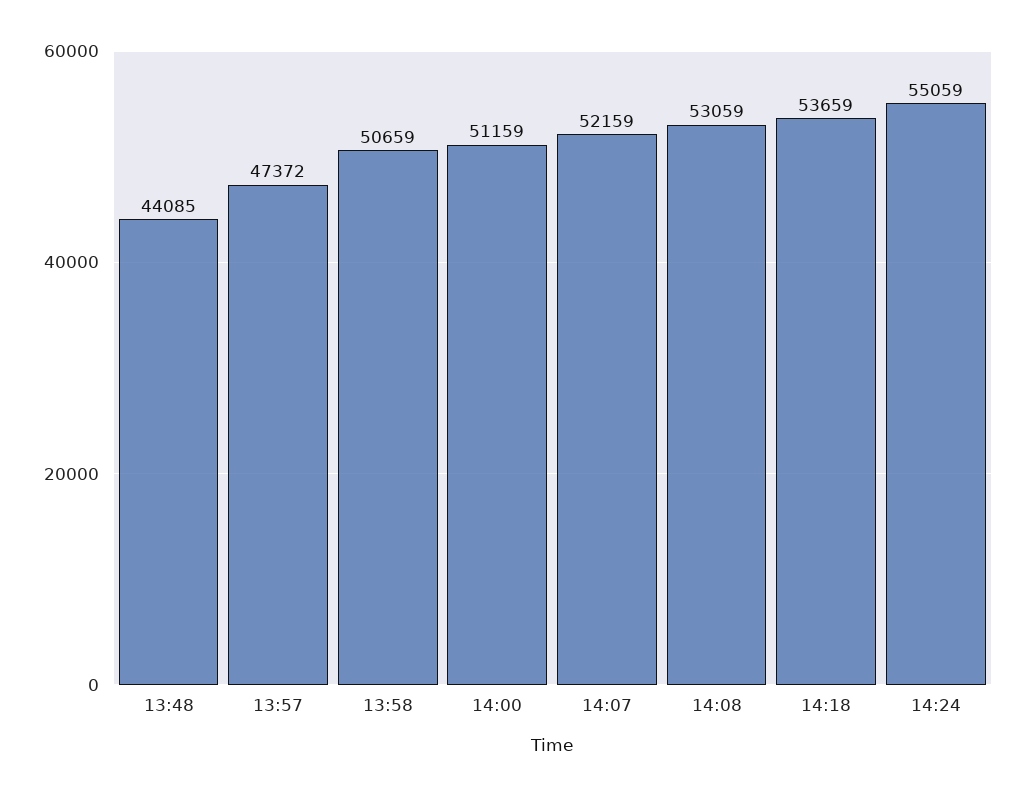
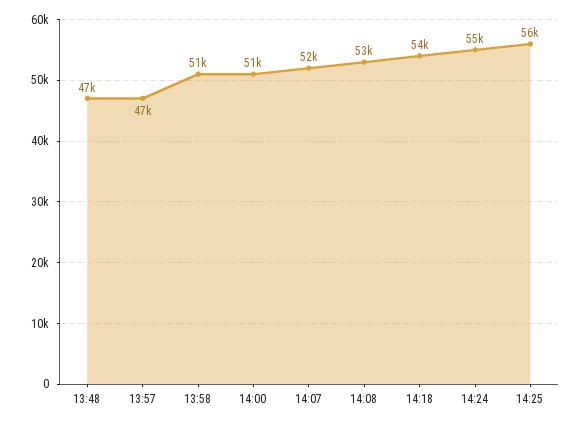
13:48: 44085 -> 47000
14:25: none -> 56000

